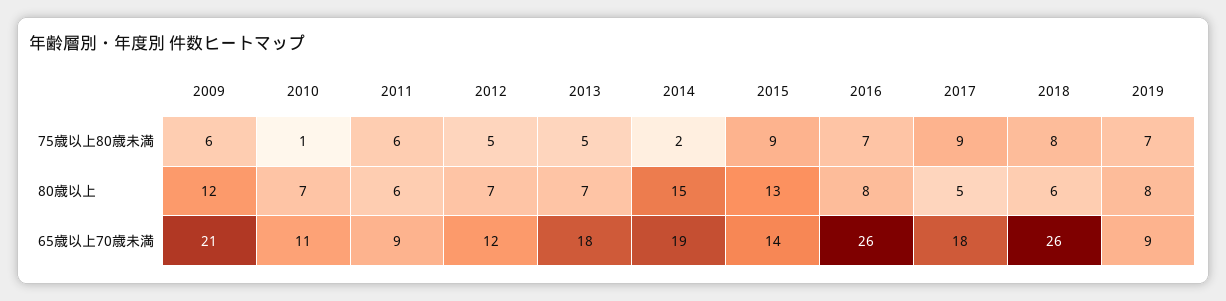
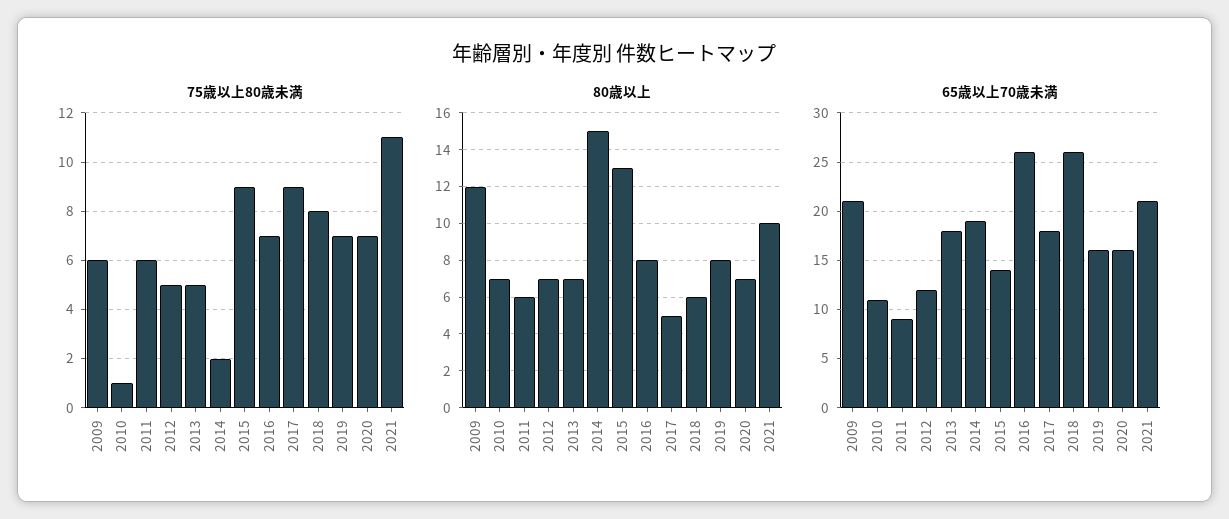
65歳以上70歳未満, 2019: 9 -> 16
75歳以上80歳未満, 2020: none -> 7
75歳以上80歳未満, 2021: none -> 11
80歳以上, 2020: none -> 7
80歳以上, 2021: none -> 10
65歳以上70歳未満, 2020: none -> 16
65歳以上70歳未満, 2021: none -> 21

